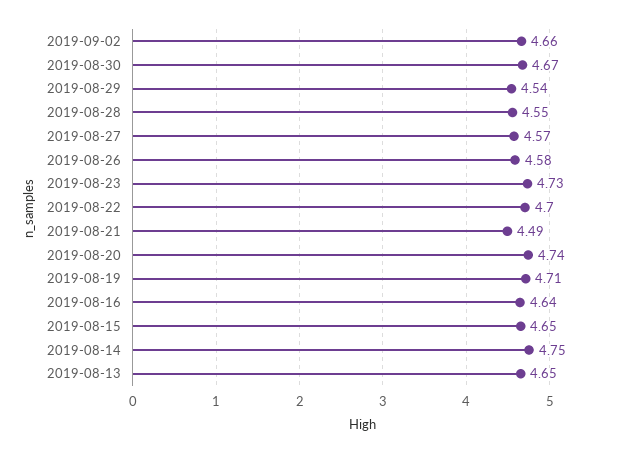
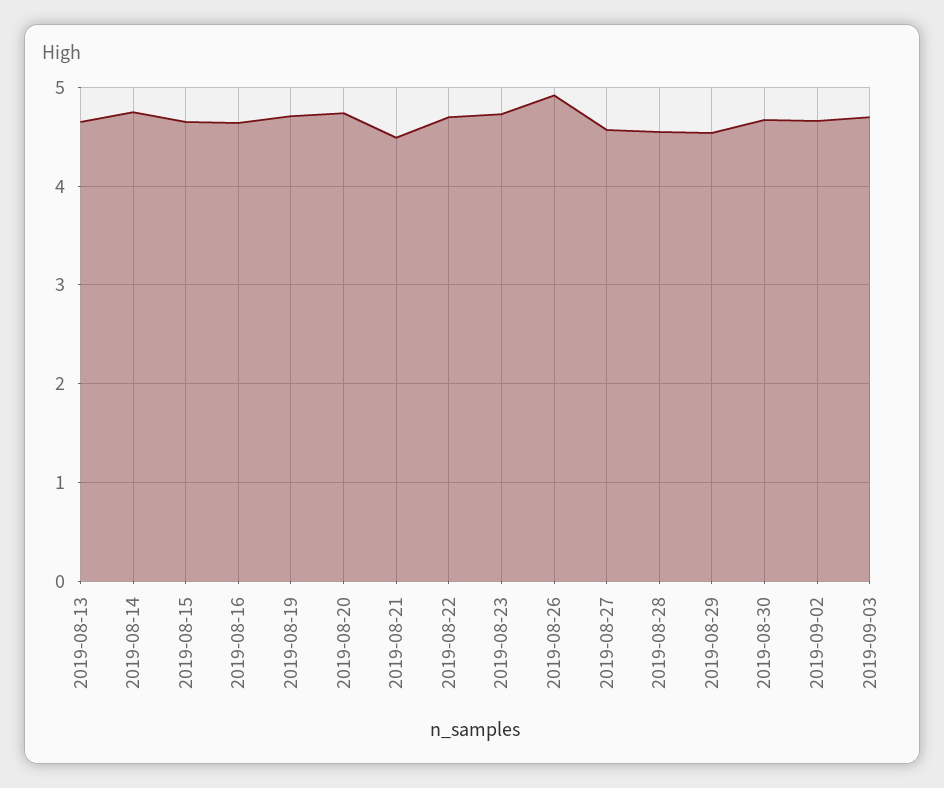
2019-08-26: 4.58 -> 4.9
2019-09-03: none -> 4.7

